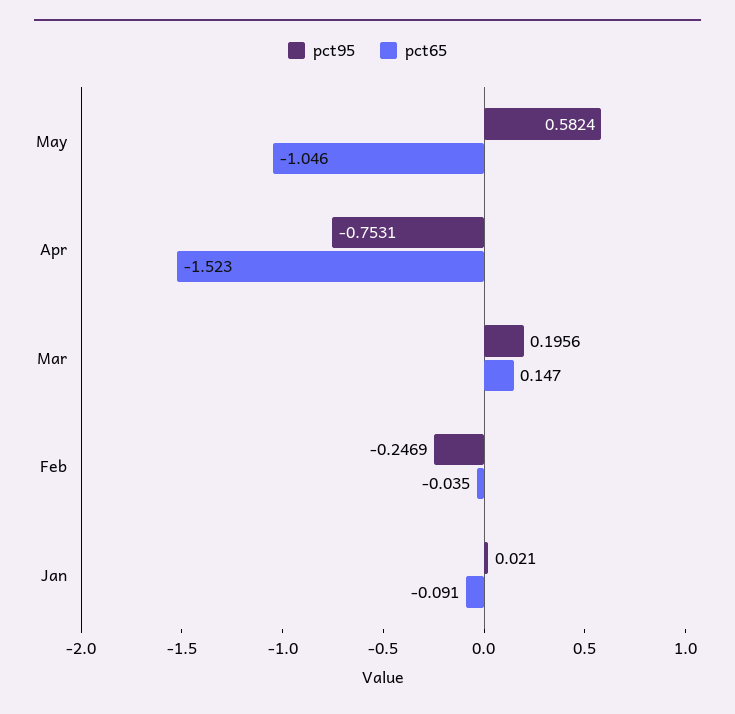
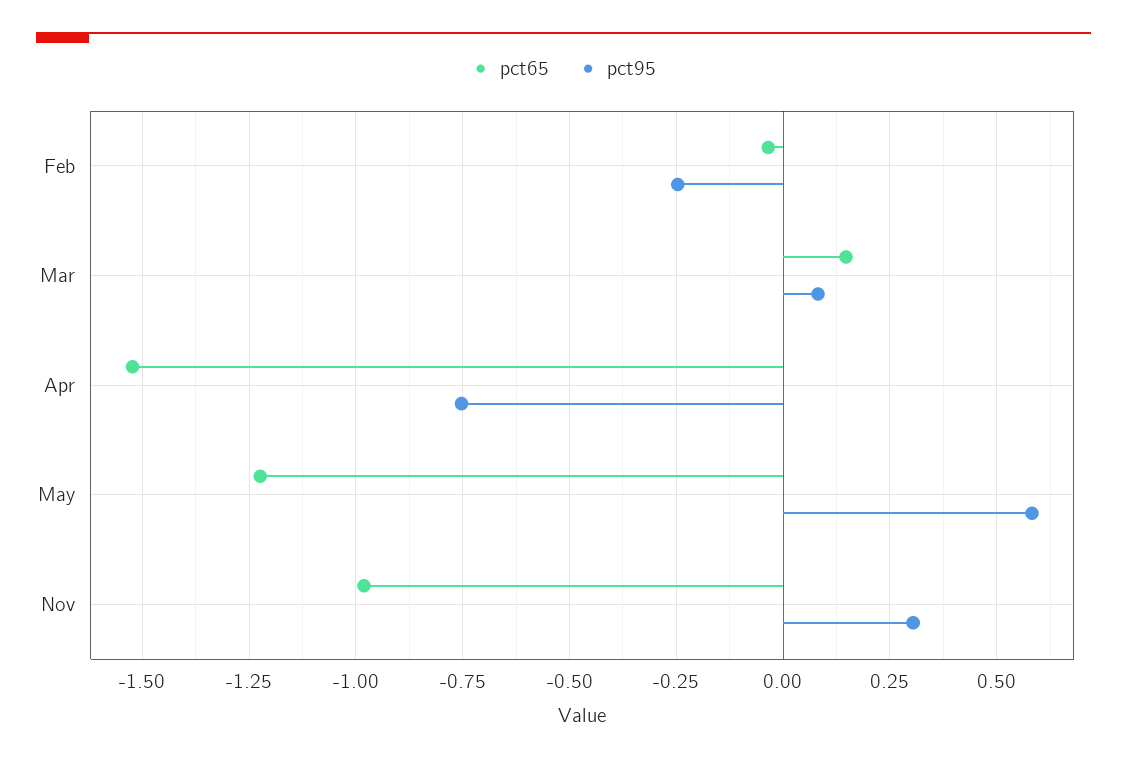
pct65, May: -1.046 -> -1.225
pct95, Mar: 0.1956 -> 0.075
pct95, Jan: 0.021 -> none
pct65, Jan: -0.091 -> none
pct65, Nov: none -> -0.975
pct95, Nov: none -> 0.3

